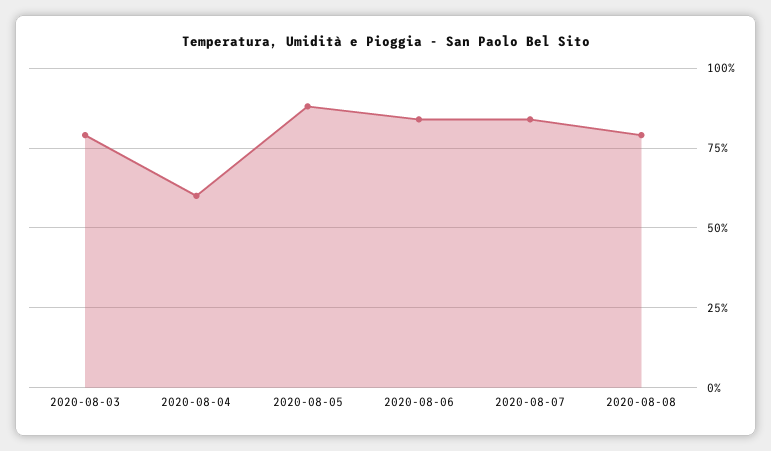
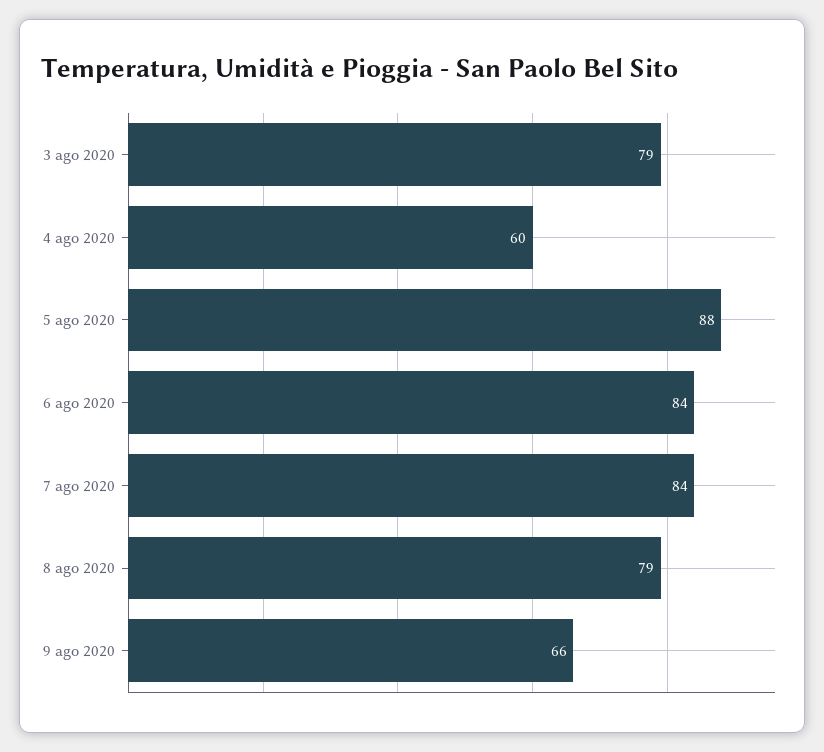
9 ago 2020: none -> 66

